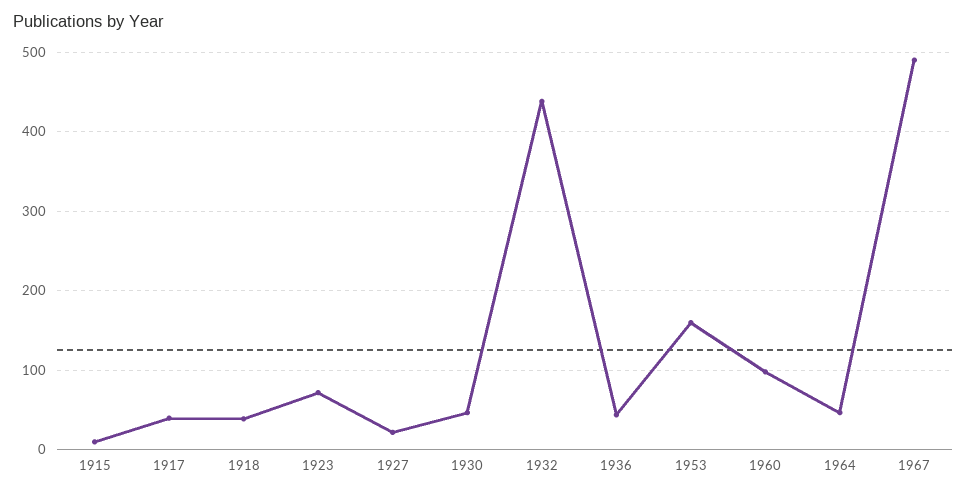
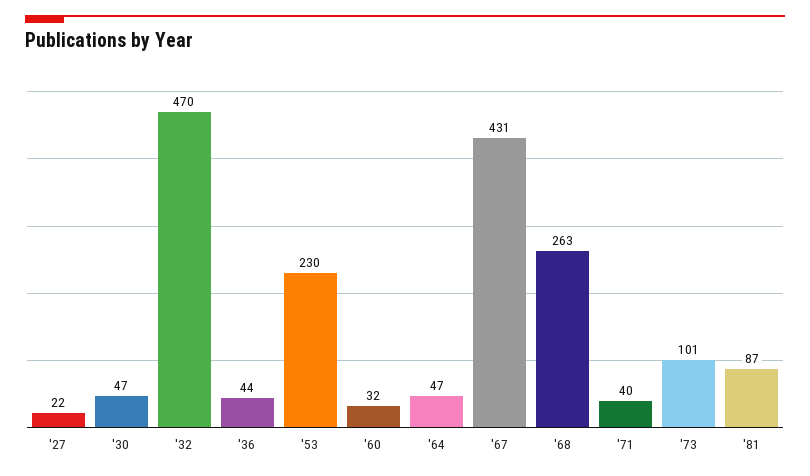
1915: 10 -> none
1917: 40 -> none
1918: 40 -> none
1923: 70 -> none
1932: 440 -> 470
1953: 160 -> 230
1960: 100 -> 32
1967: 490 -> 431
'68: none -> 263
'71: none -> 40
'73: none -> 101
'81: none -> 87

